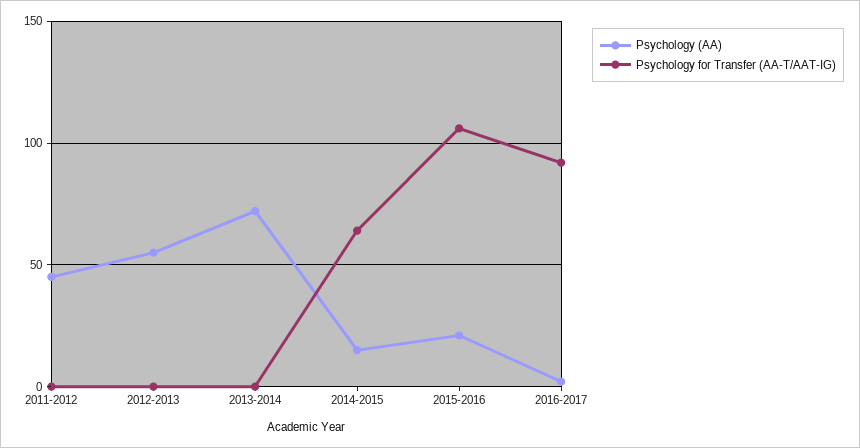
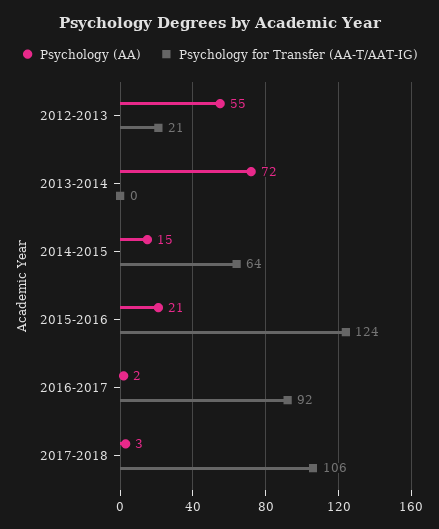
Psychology (AA), 2011-2012: 45 -> none
Psychology for Transfer (AA-T/AAT-IG), 2011-2012: 0 -> none
Psychology for Transfer (AA-T/AAT-IG), 2012-2013: 0 -> 21
Psychology for Transfer (AA-T/AAT-IG), 2015-2016: 105 -> 124
Psychology (AA), 2017-2018: none -> 3
Psychology for Transfer (AA-T/AAT-IG), 2017-2018: none -> 106

